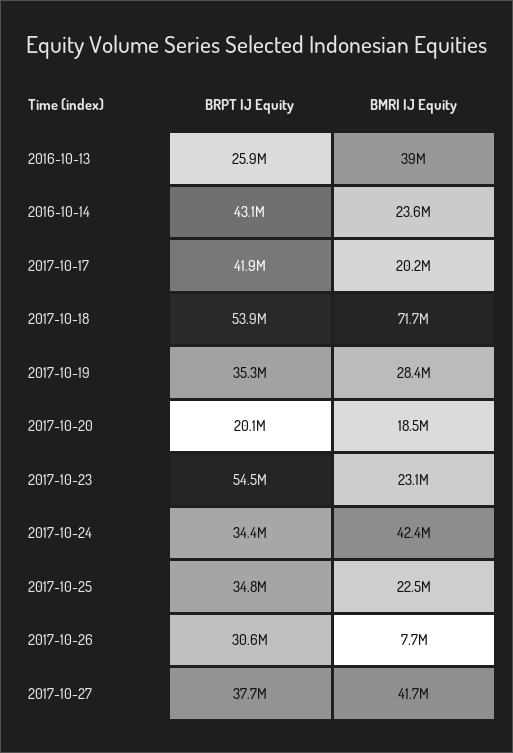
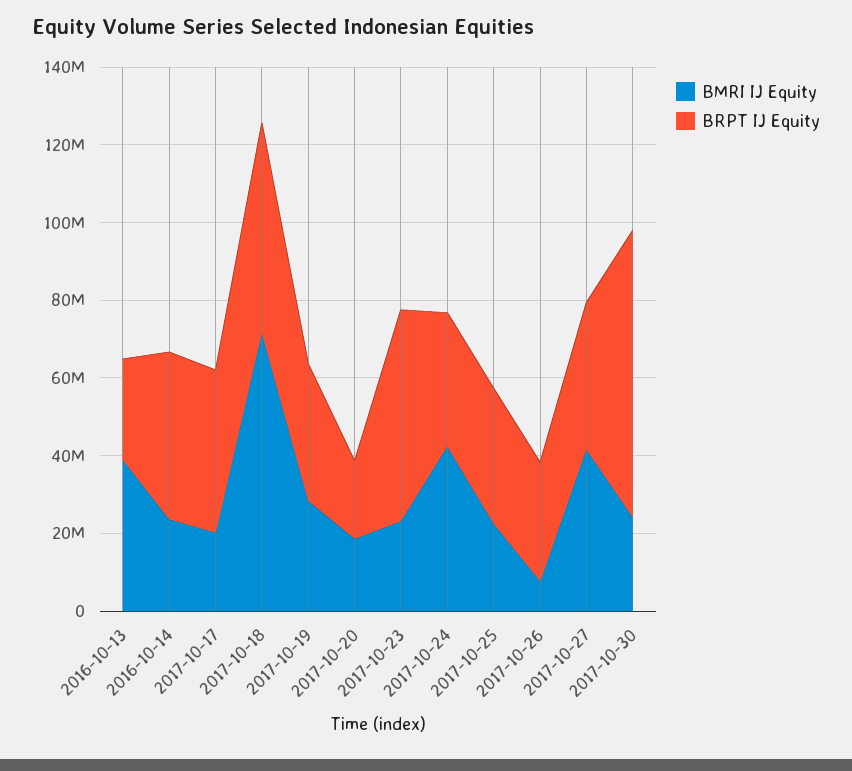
BMRI IJ Equity, 2017-10-30: none -> 25000000
BRPT IJ Equity, 2017-10-30: none -> 75000000

